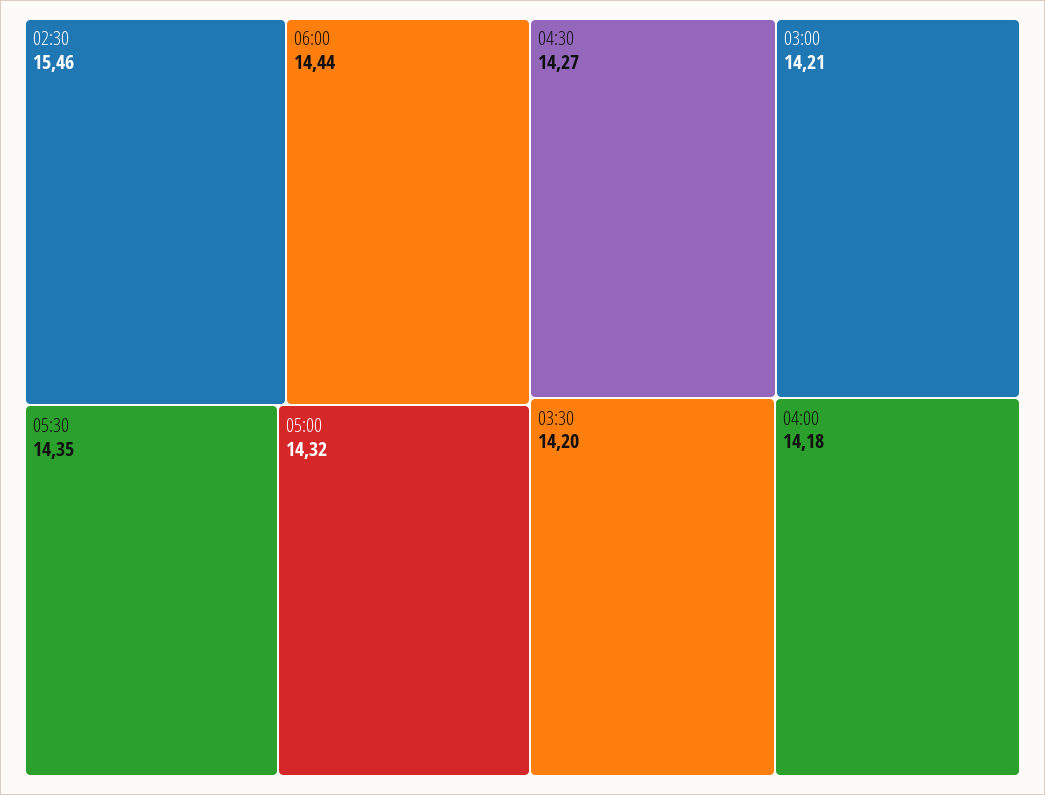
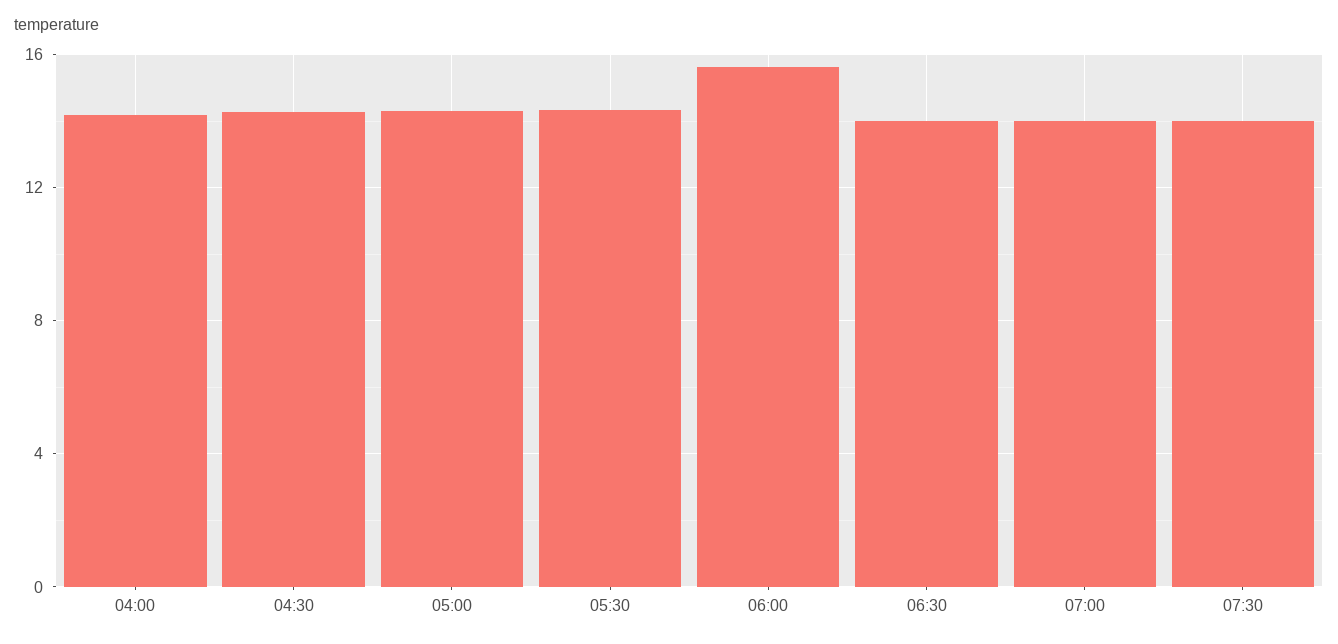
02:30: 15.46 -> none
06:00: 14.44 -> 15.5
03:00: 14.21 -> none
03:30: 14.2 -> none
06:30: none -> 14
07:00: none -> 14
07:30: none -> 14

